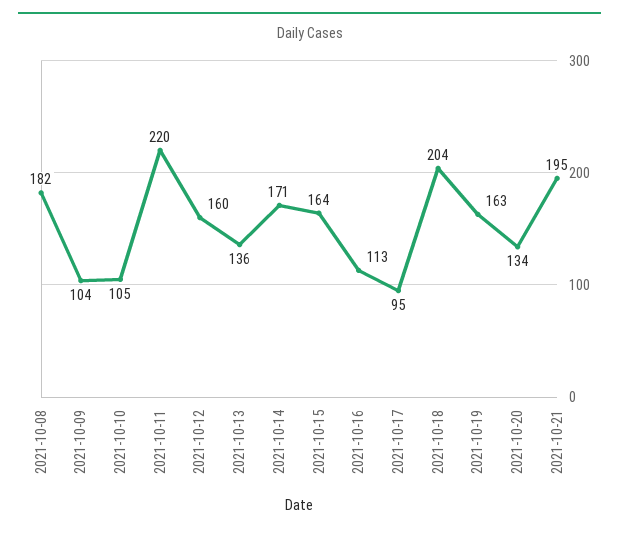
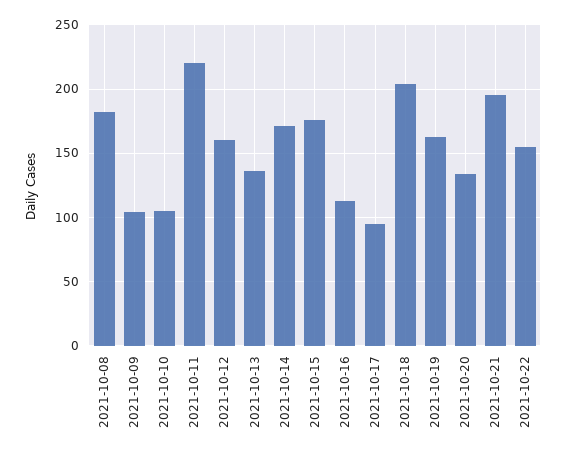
2021-10-15: 164 -> 175
2021-10-22: none -> 155

